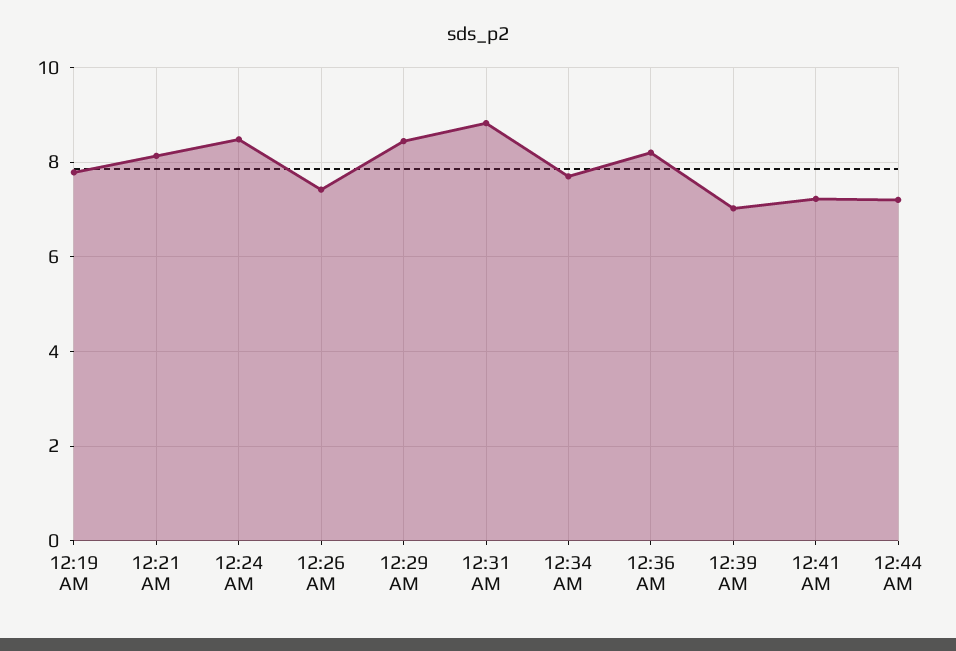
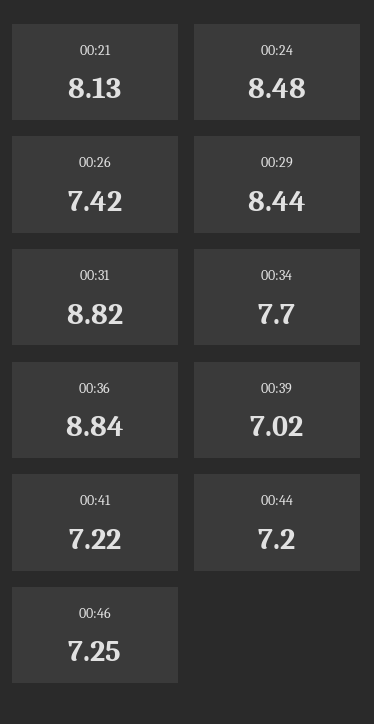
12:19 AM: 7.8 -> none
12:36 AM: 8.2 -> 8.84
00:46: none -> 7.25

